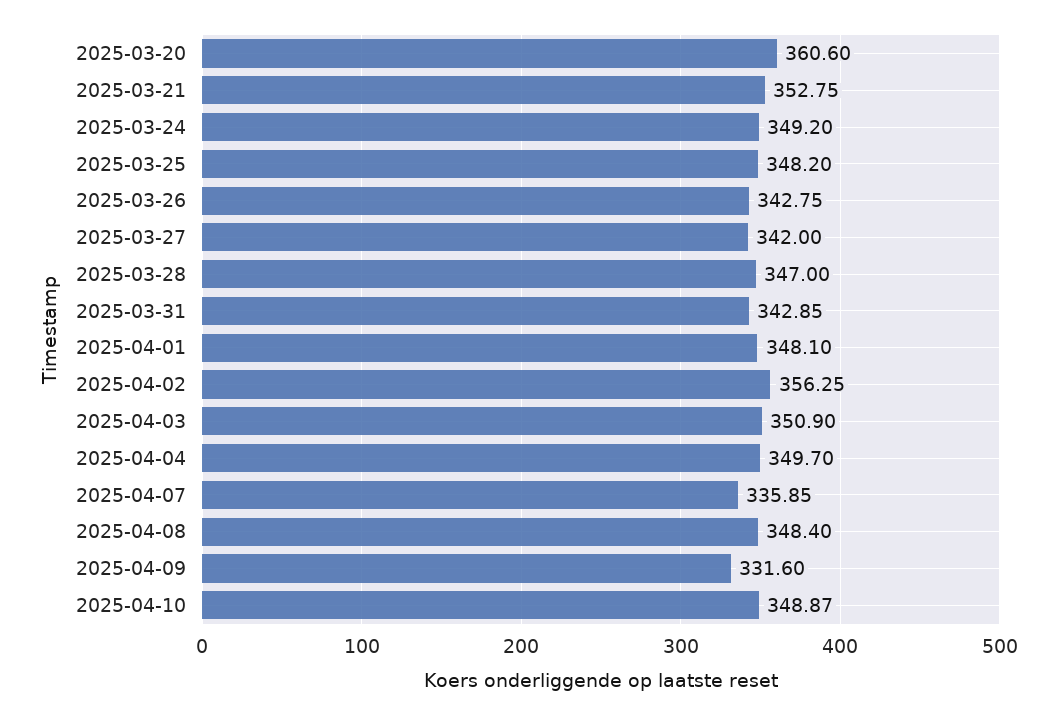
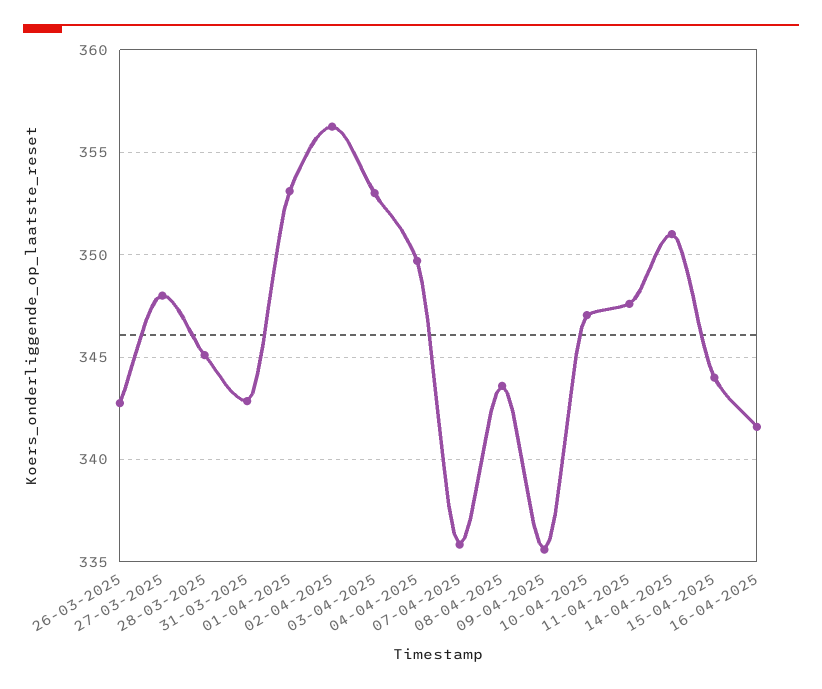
2025-03-20: 360.6 -> none
2025-03-21: 352.75 -> none
2025-03-24: 349.2 -> none
2025-03-25: 348.2 -> none
2025-03-27: 342 -> 348
2025-03-28: 347 -> 345
2025-04-01: 348.1 -> 353
2025-04-03: 350.9 -> 353
2025-04-08: 348.4 -> 343.5
2025-04-09: 331.6 -> 335.5
2025-04-10: 348.87 -> 347
11-04-2025: none -> 347.5
14-04-2025: none -> 351
15-04-2025: none -> 344
16-04-2025: none -> 341.5

